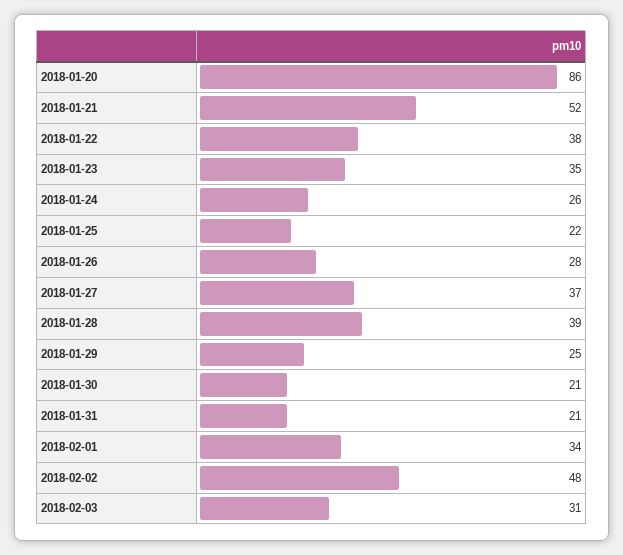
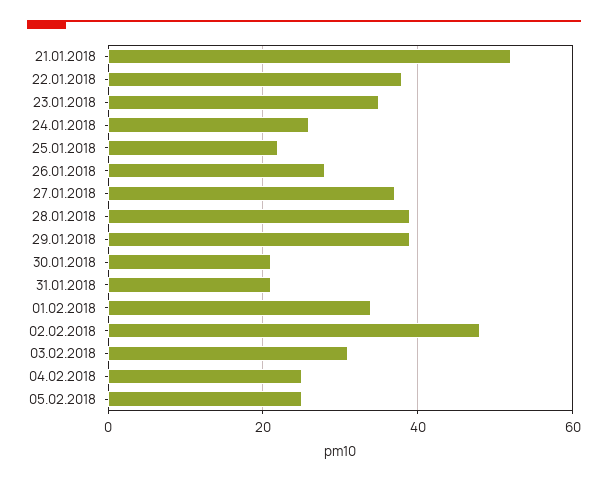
2018-01-20: 86 -> none
2018-01-29: 25 -> 40
04.02.2018: none -> 25
05.02.2018: none -> 25

